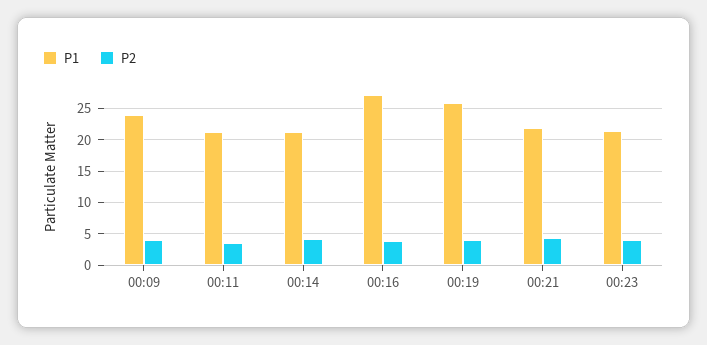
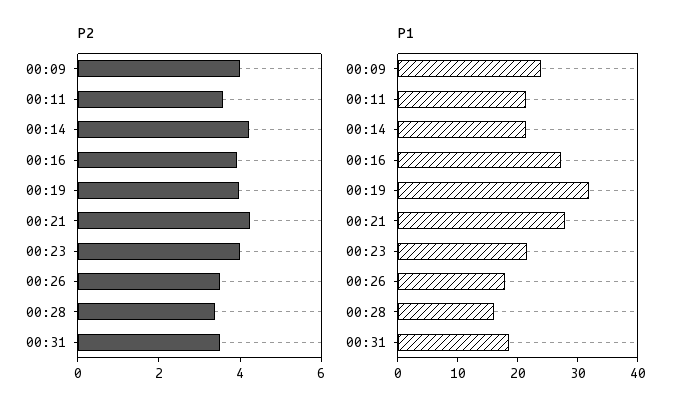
P1, 00:19: 26 -> 32
P1, 00:21: 22 -> 28
P2, 00:26: none -> 3.5
P2, 00:28: none -> 3.5
P2, 00:31: none -> 3.5
P1, 00:26: none -> 18
P1, 00:28: none -> 16
P1, 00:31: none -> 18

